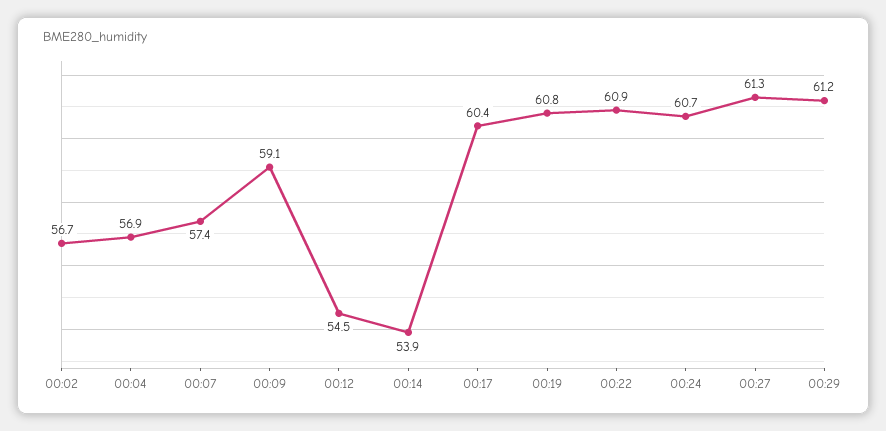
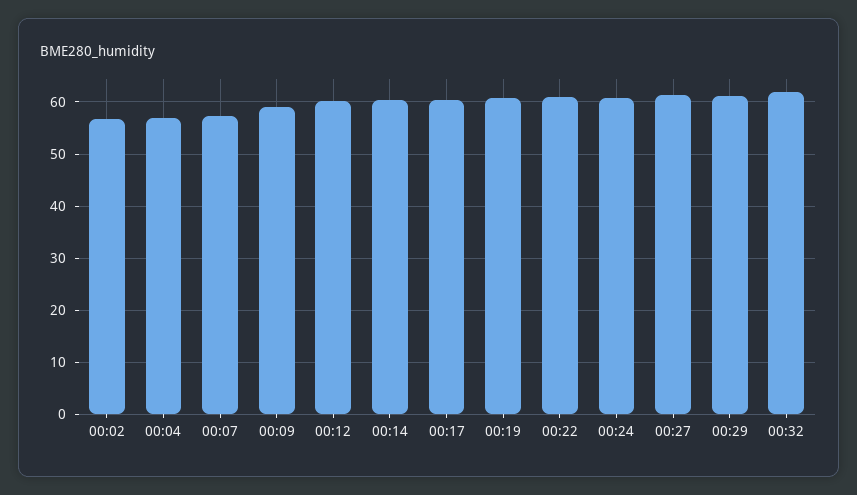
00:12: 54.5 -> 60
00:14: 53.9 -> 60
00:32: none -> 62

